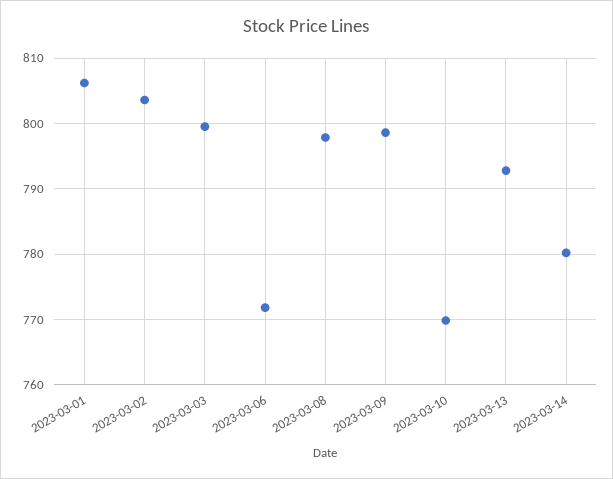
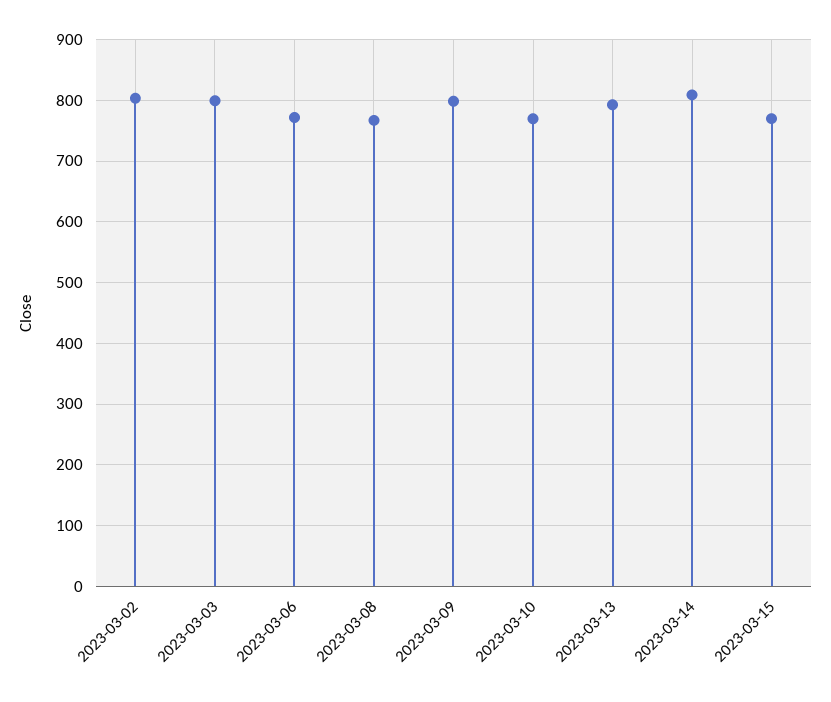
2023-03-01: 806 -> none
2023-03-08: 798 -> 770
2023-03-14: 780 -> 810
2023-03-15: none -> 770

